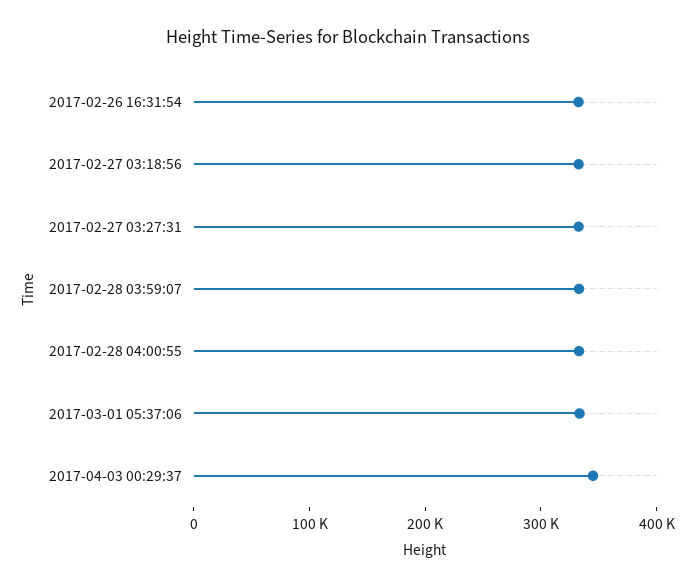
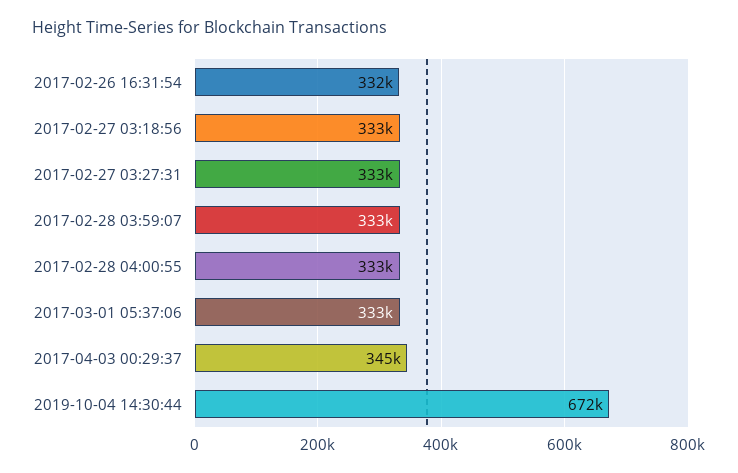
2019-10-04 14:30:44: none -> 672000

